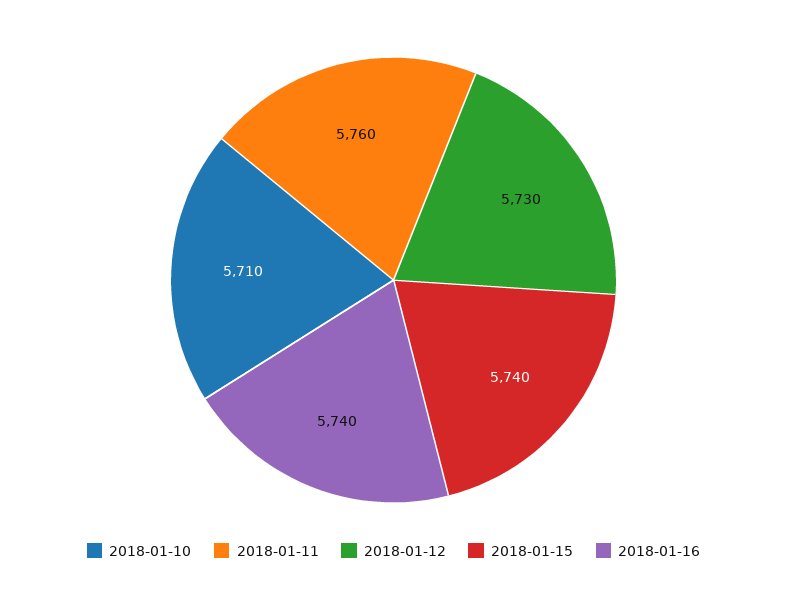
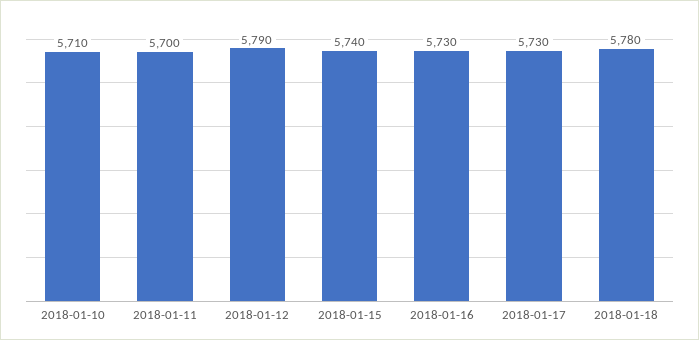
2018-01-11: 5760 -> 5700
2018-01-12: 5730 -> 5790
2018-01-16: 5740 -> 5730
2018-01-17: none -> 5730
2018-01-18: none -> 5780

